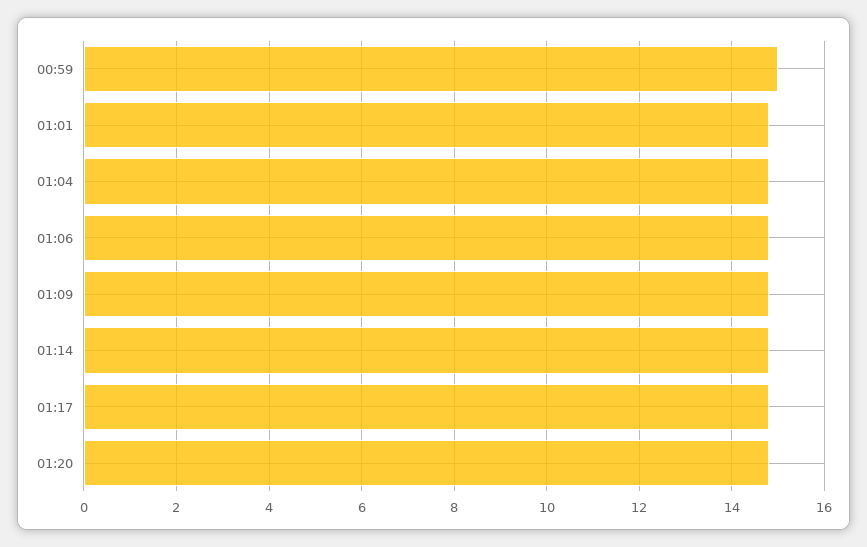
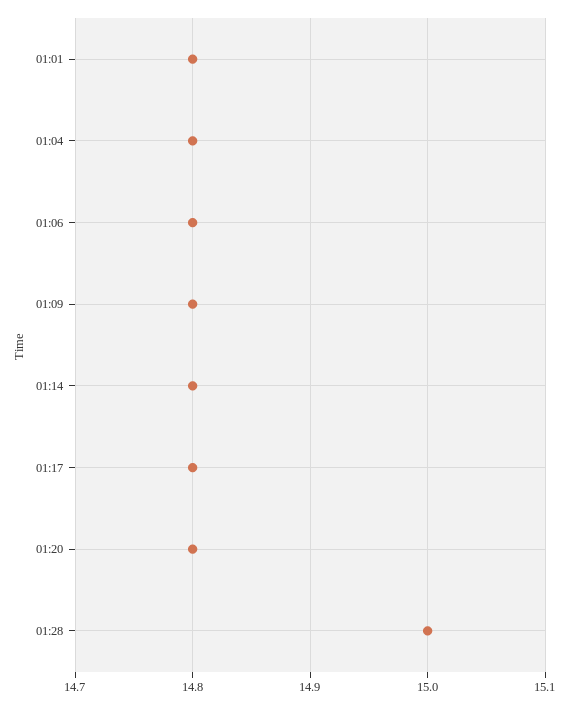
00:59: 15 -> none
01:28: none -> 15

